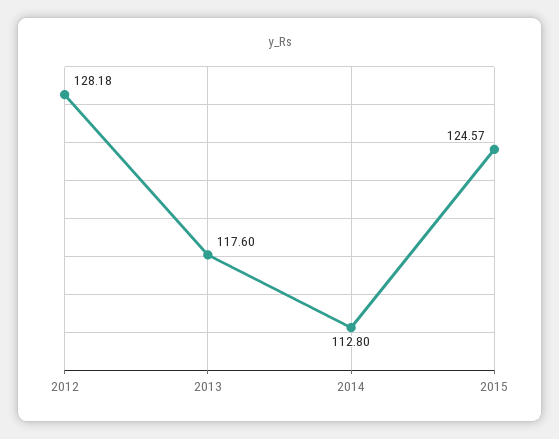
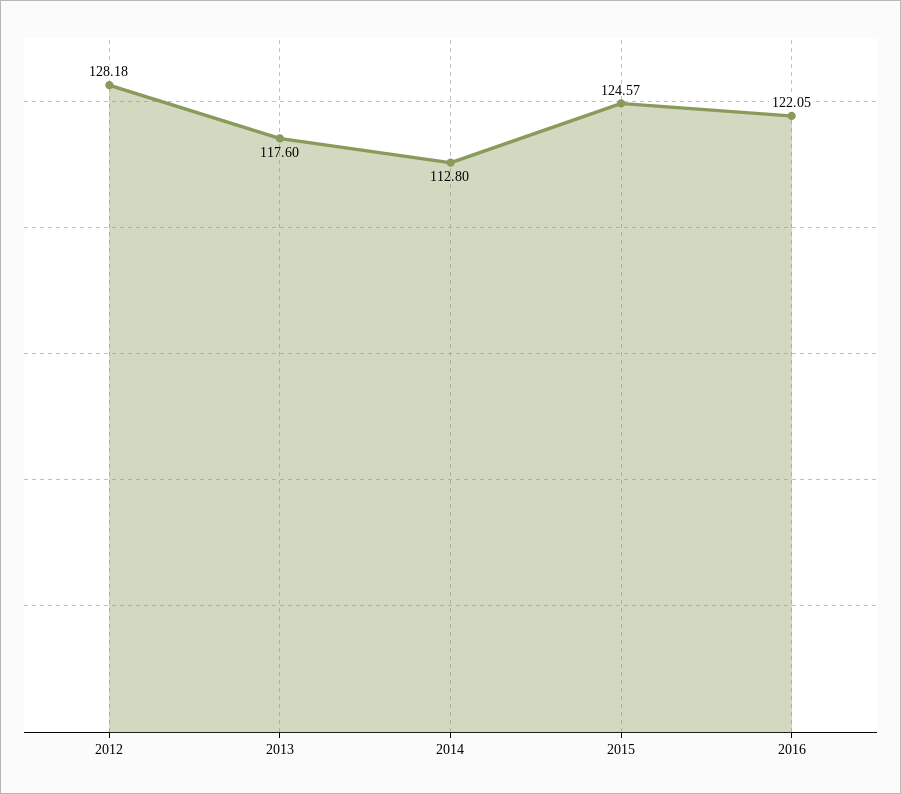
2016: none -> 122.05

